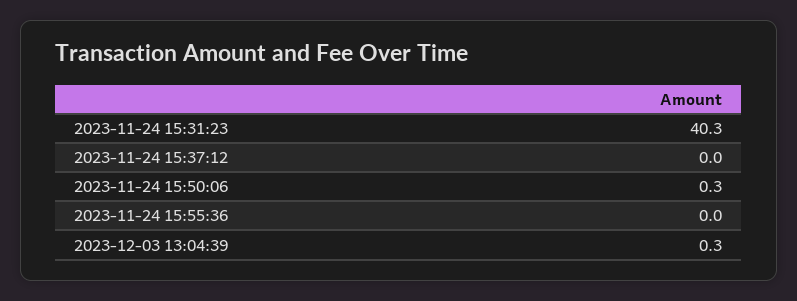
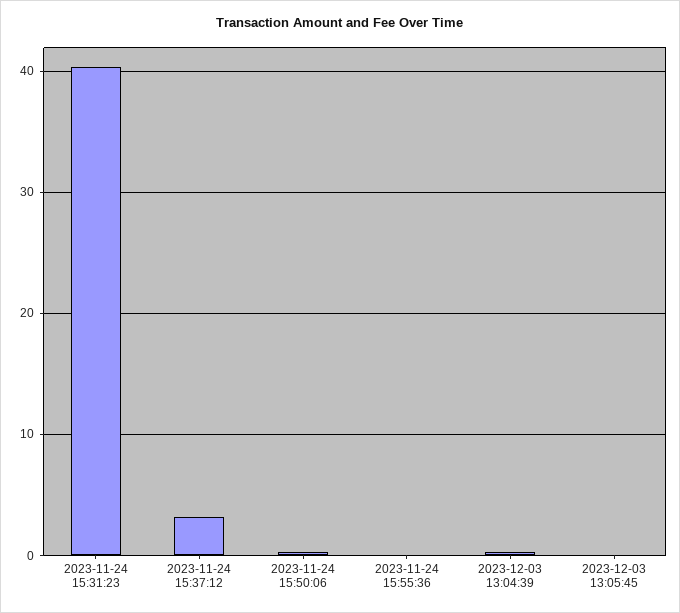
2023-11-24 15:37:12: 0 -> 3
2023-12-03 13:05:45: none -> 0

